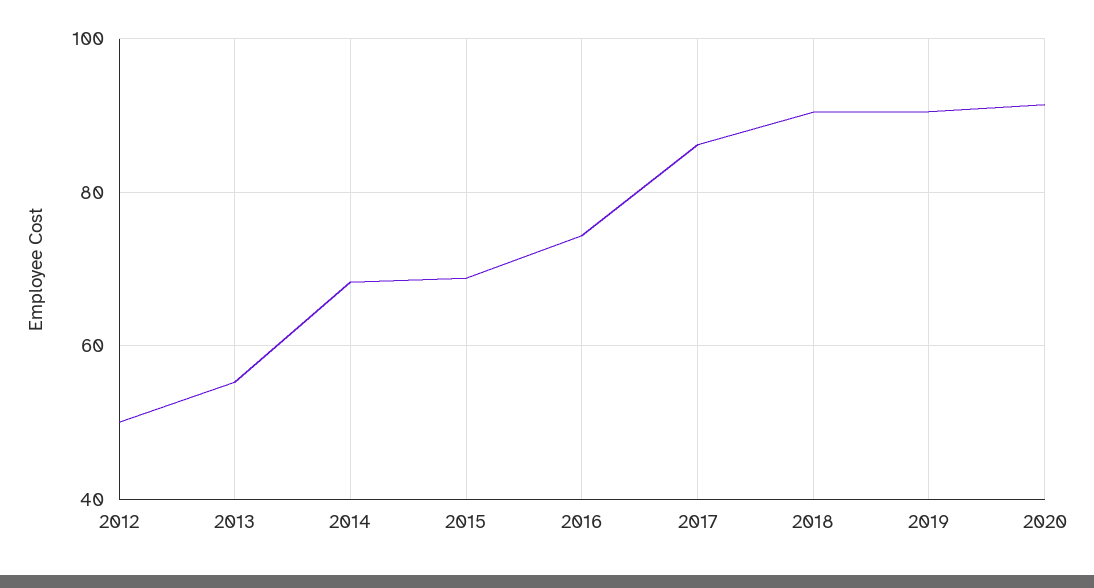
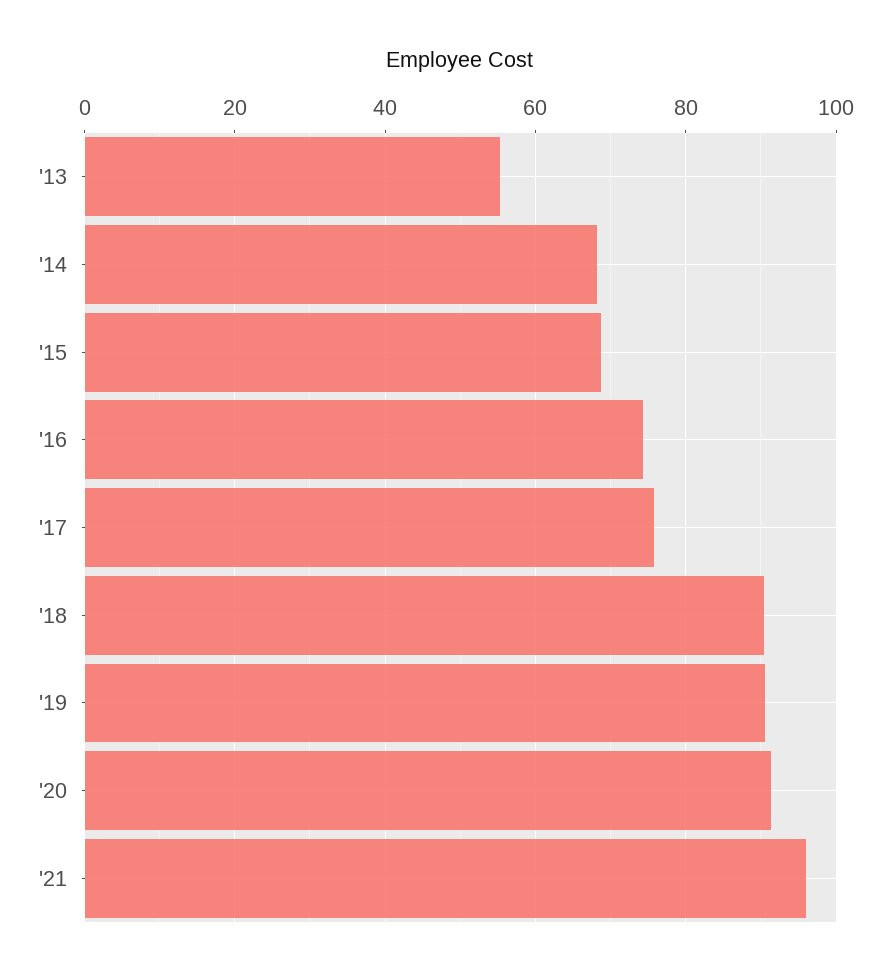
2012: 50 -> none
2017: 86 -> 76
'21: none -> 96

